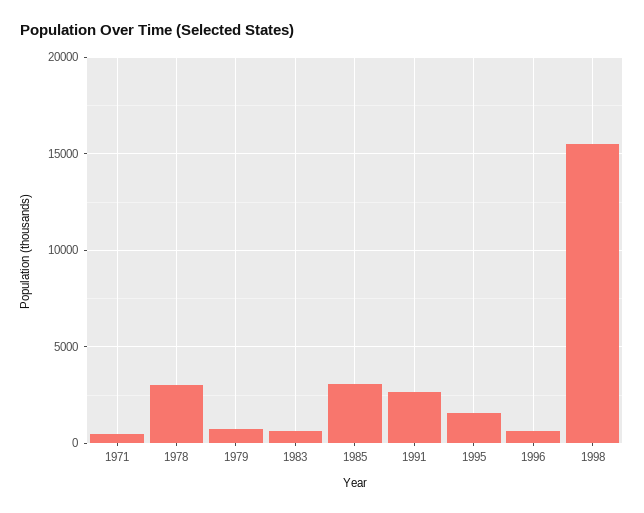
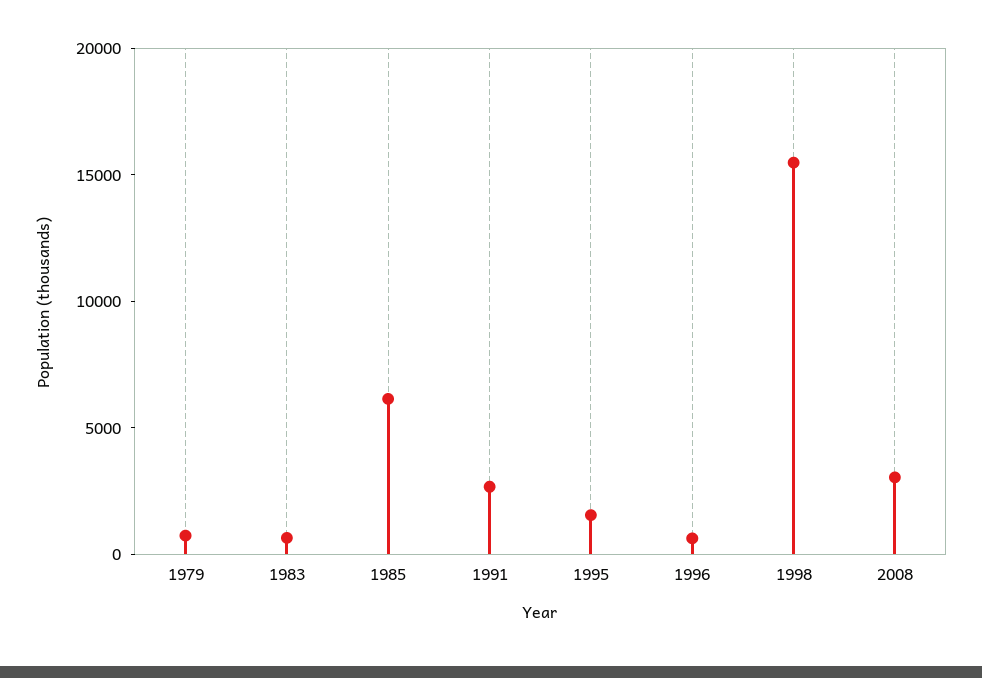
1971: 500 -> none
1978: 3000 -> none
1985: 3000 -> 6000
2008: none -> 3000

